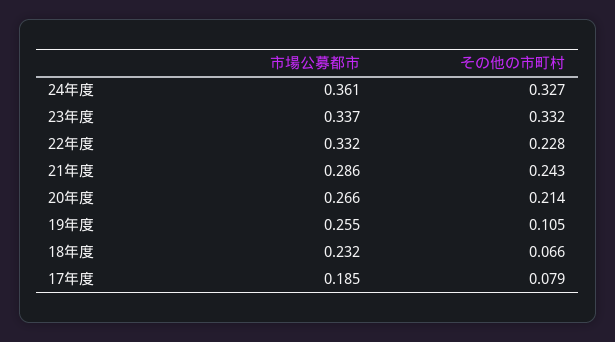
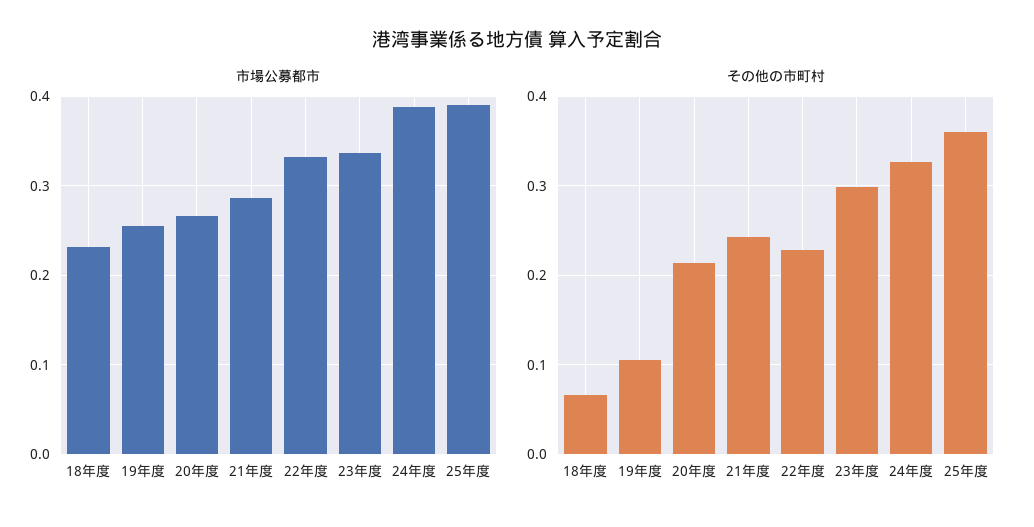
市場公募都市, 24年度: 0.361 -> 0.39
その他の市町村, 23年度: 0.332 -> 0.3
市場公募都市, 17年度: 0.185 -> none
その他の市町村, 17年度: 0.079 -> none
市場公募都市, 25年度: none -> 0.39
その他の市町村, 25年度: none -> 0.36

